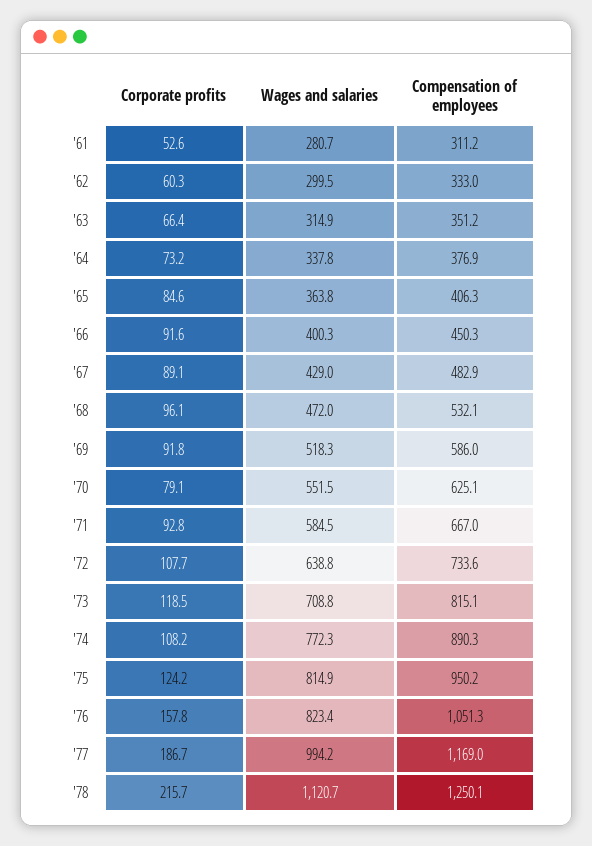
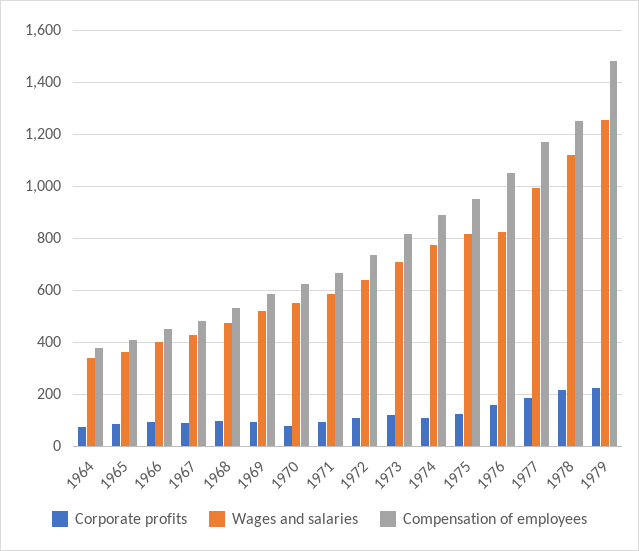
Corporate profits, '61: 52.6 -> none
Wages and salaries, '61: 280.7 -> none
Compensation of employees, '61: 311.2 -> none
Corporate profits, '62: 60.3 -> none
Wages and salaries, '62: 299.5 -> none
Compensation of employees, '62: 333 -> none
Corporate profits, '63: 66.4 -> none
Wages and salaries, '63: 314.9 -> none
Compensation of employees, '63: 351.2 -> none
Corporate profits, 1979: none -> 225
Wages and salaries, 1979: none -> 1250
Compensation of employees, 1979: none -> 1475

